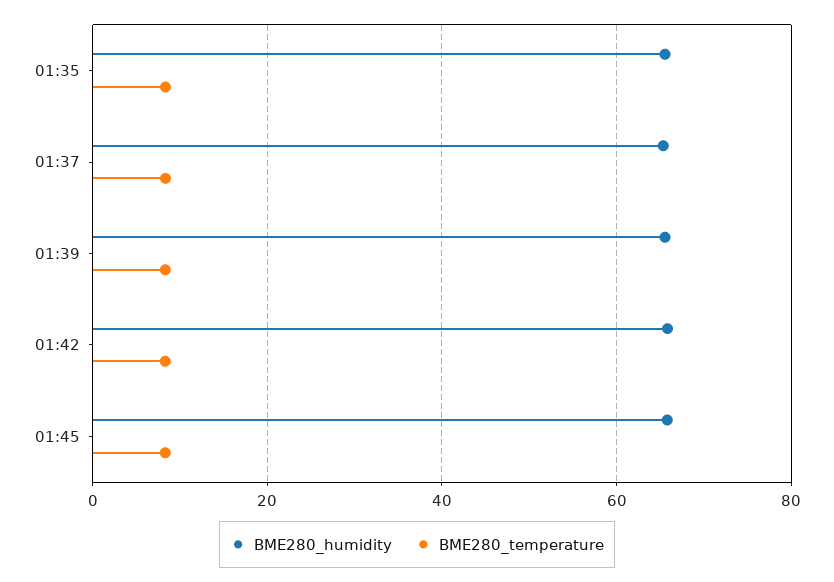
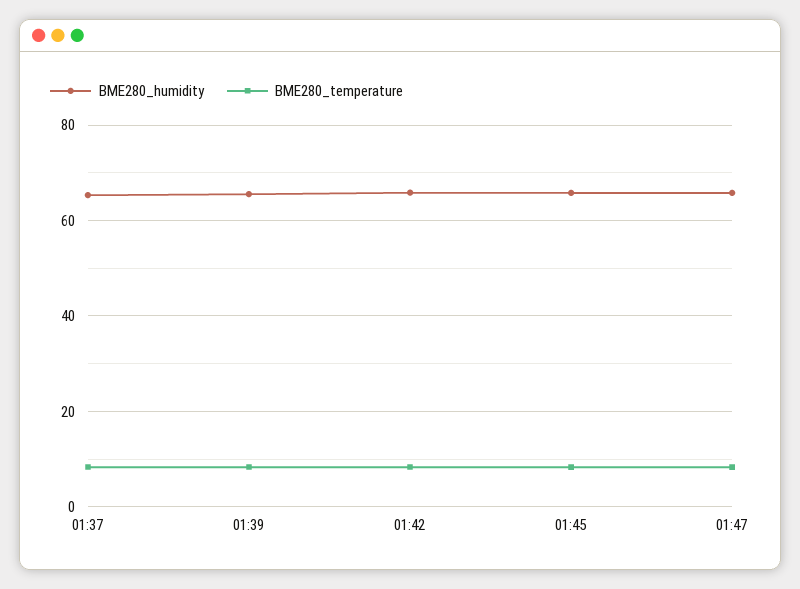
BME280_humidity, 01:35: 66 -> none
BME280_temperature, 01:35: 8 -> none
BME280_humidity, 01:47: none -> 66
BME280_temperature, 01:47: none -> 8

